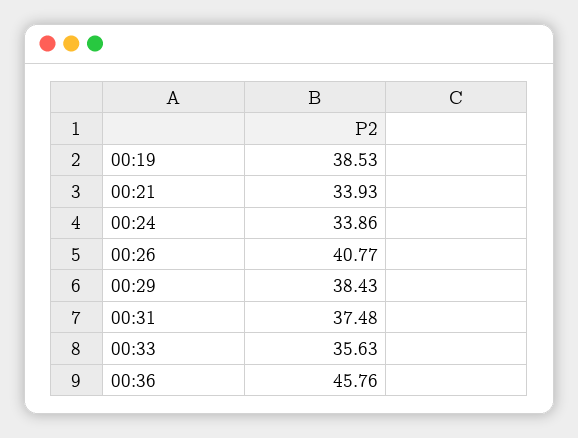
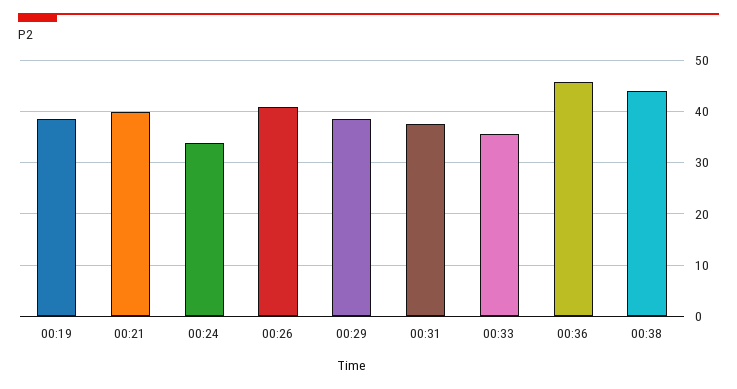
00:21: 33.93 -> 40
00:38: none -> 44

